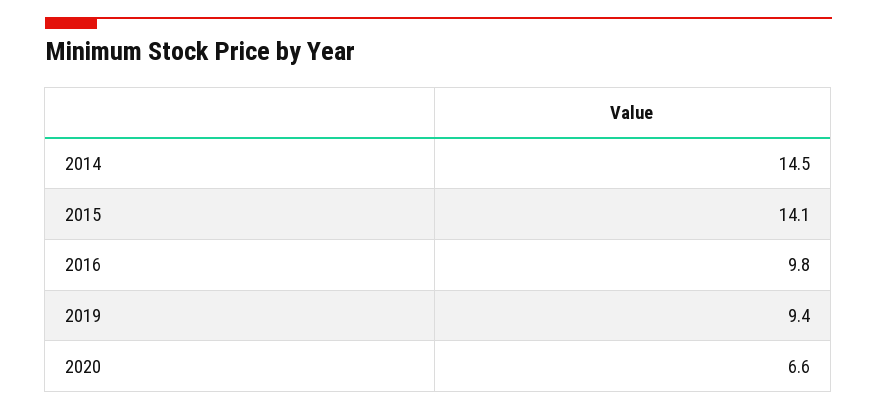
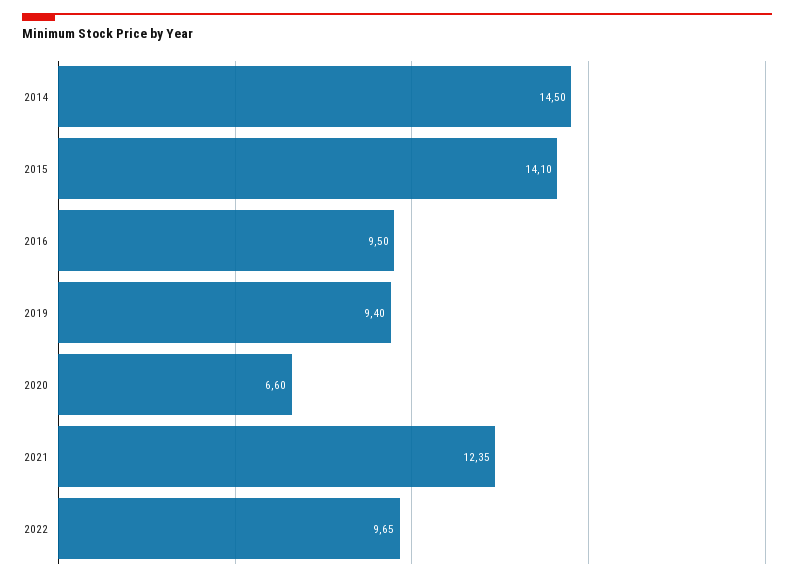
2016: 9.8 -> 9.5
2021: none -> 12.35
2022: none -> 9.65

